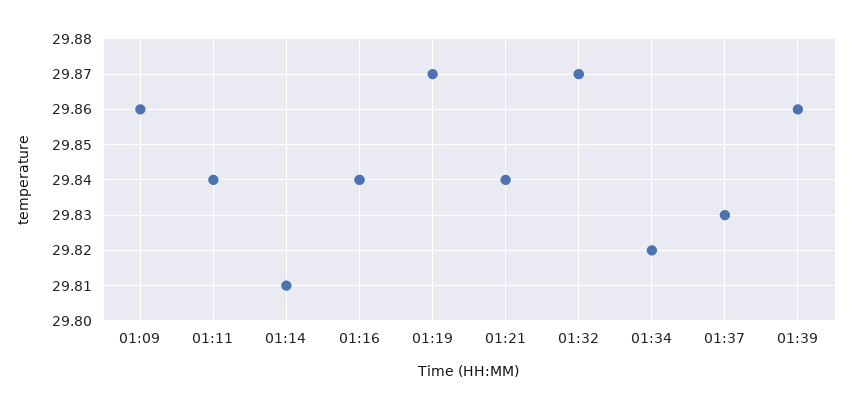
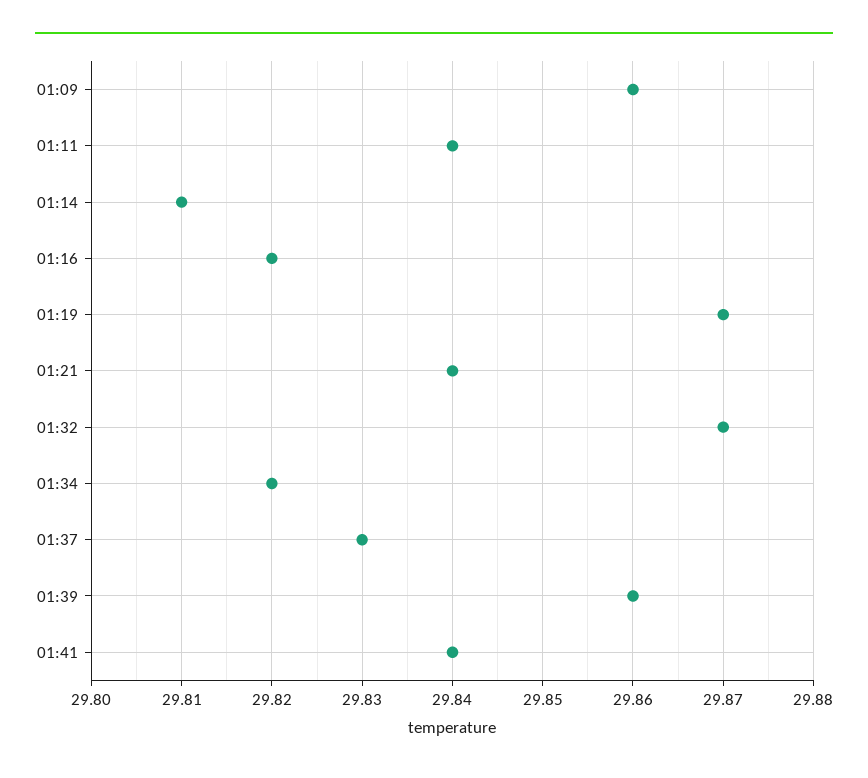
01:16: 29.84 -> 29.82
01:41: none -> 29.84

